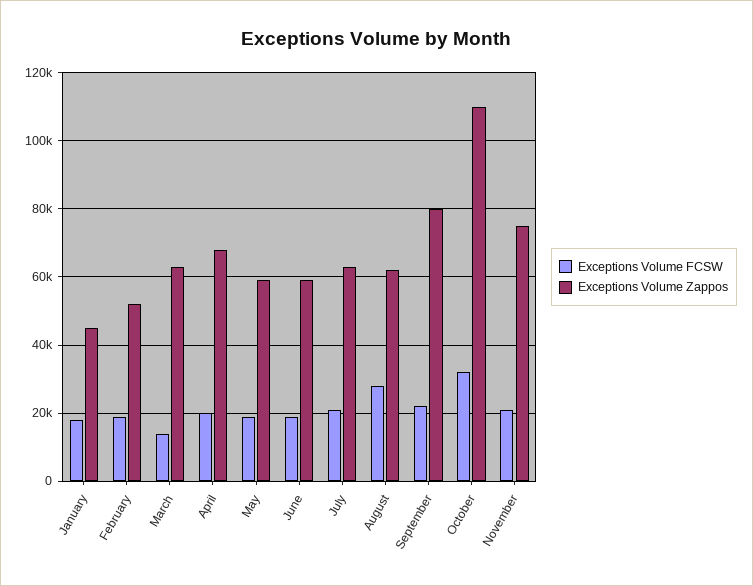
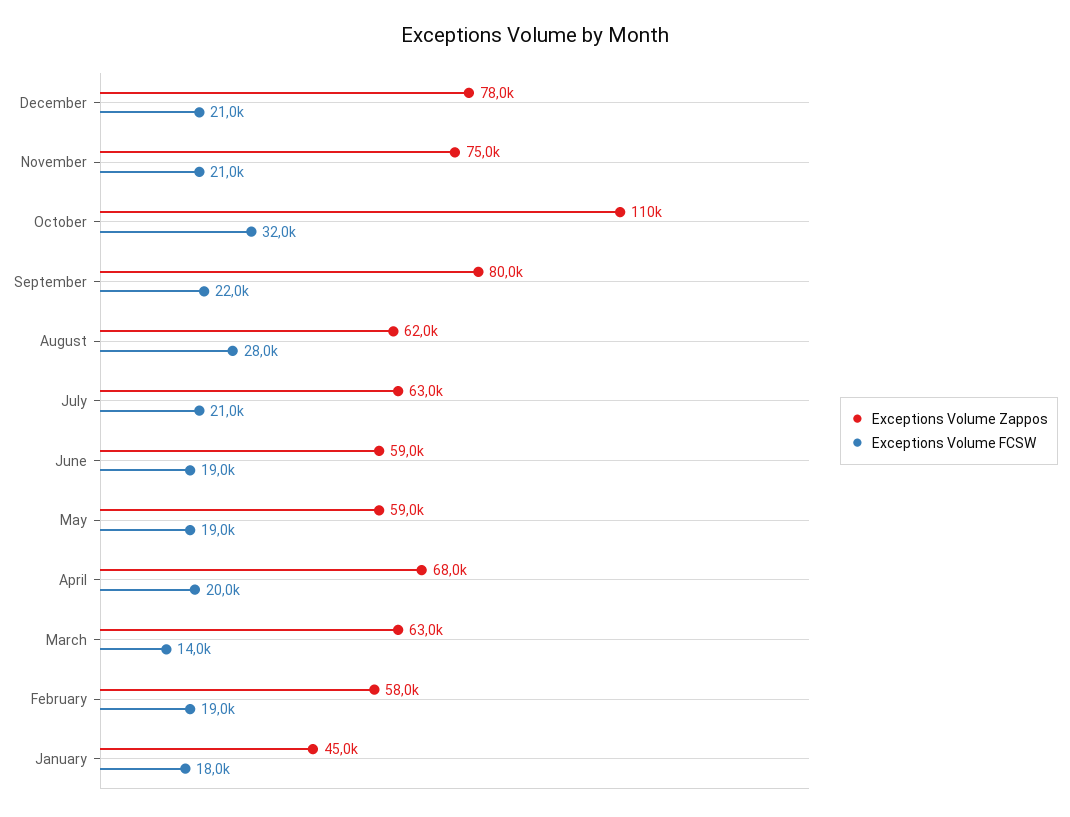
Exceptions Volume Zappos, February: 52000 -> 58000
Exceptions Volume Zappos, December: none -> 78000
Exceptions Volume FCSW, December: none -> 21000

